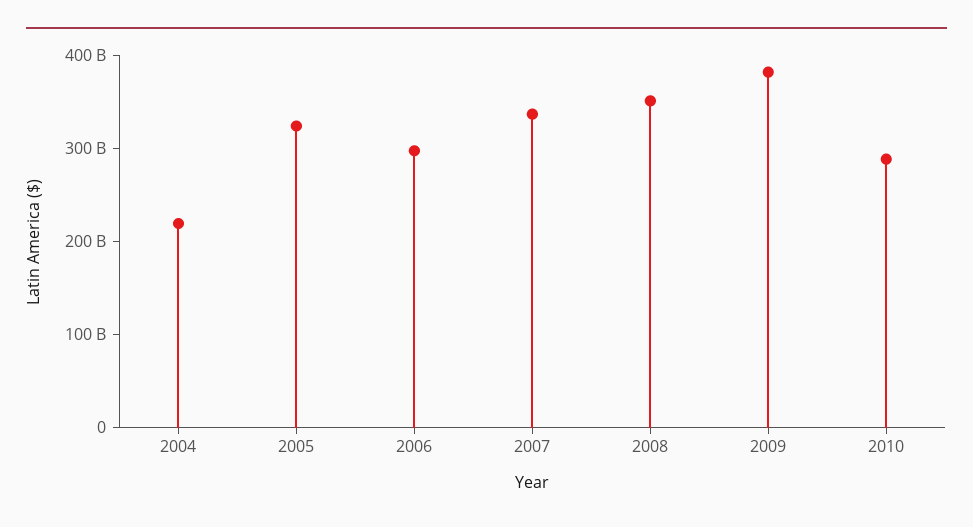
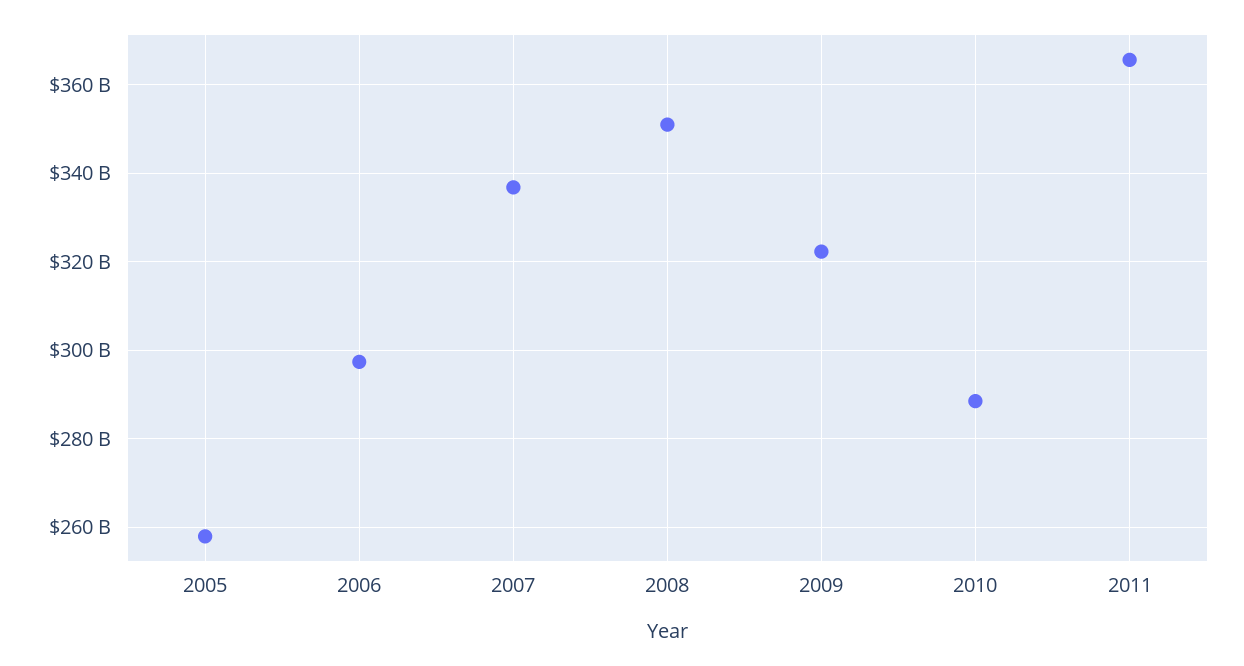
2004: 220000000000 -> none
2005: 320000000000 -> 258000000000
2009: 380000000000 -> 322000000000
2011: none -> 366000000000

